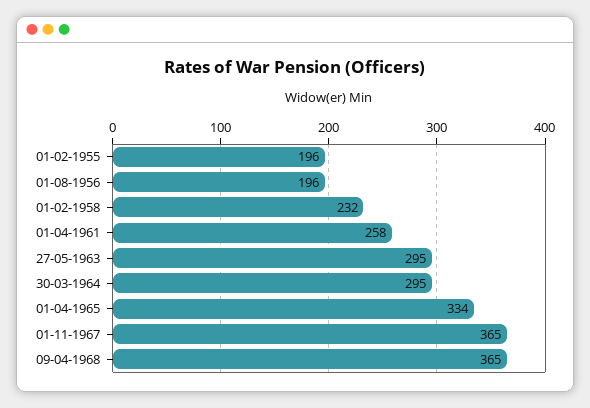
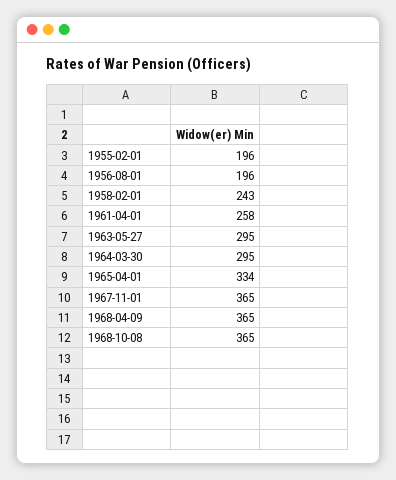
01-02-1958: 232 -> 243
1968-10-08: none -> 365

